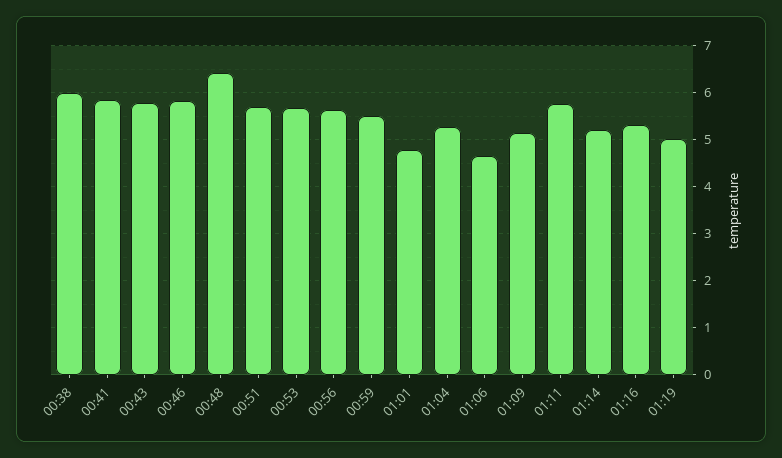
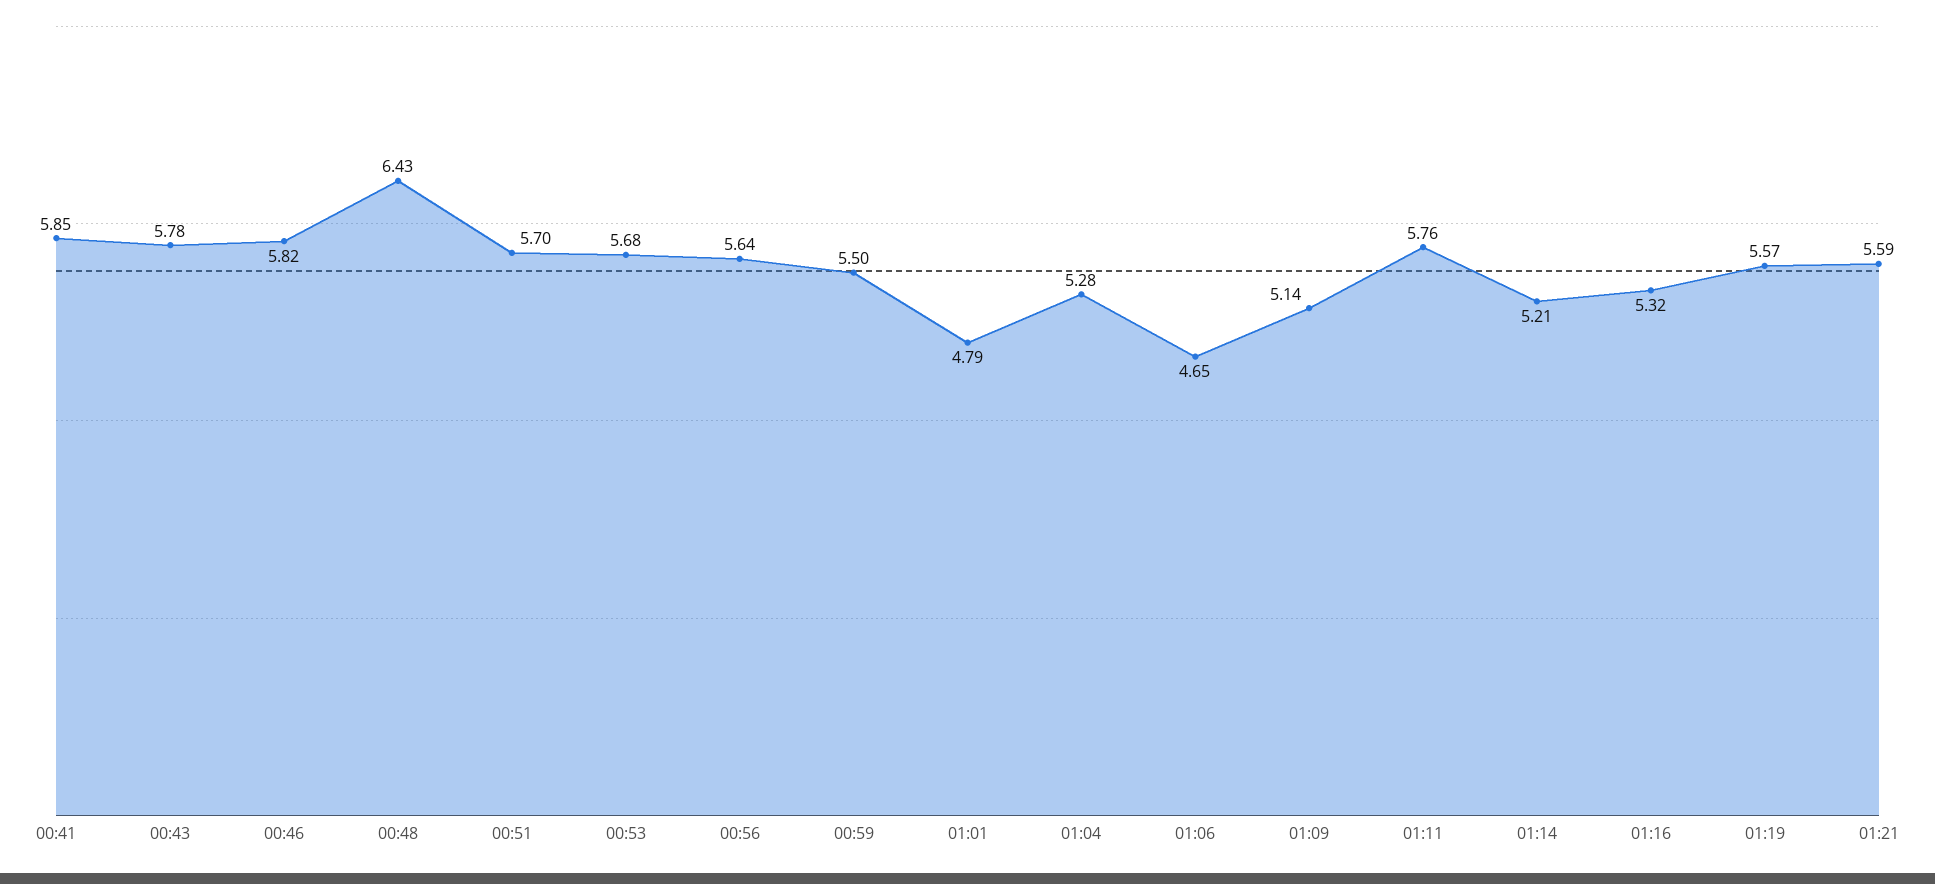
00:38: 6 -> none
01:19: 5 -> 5.57
01:21: none -> 5.59

